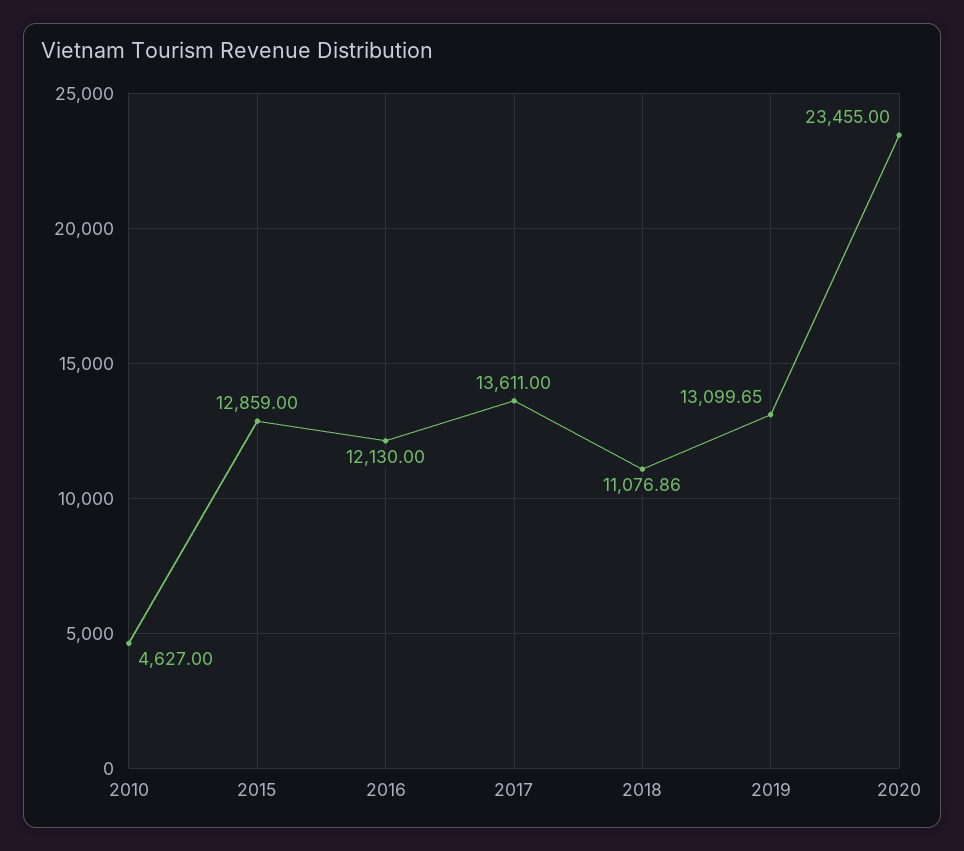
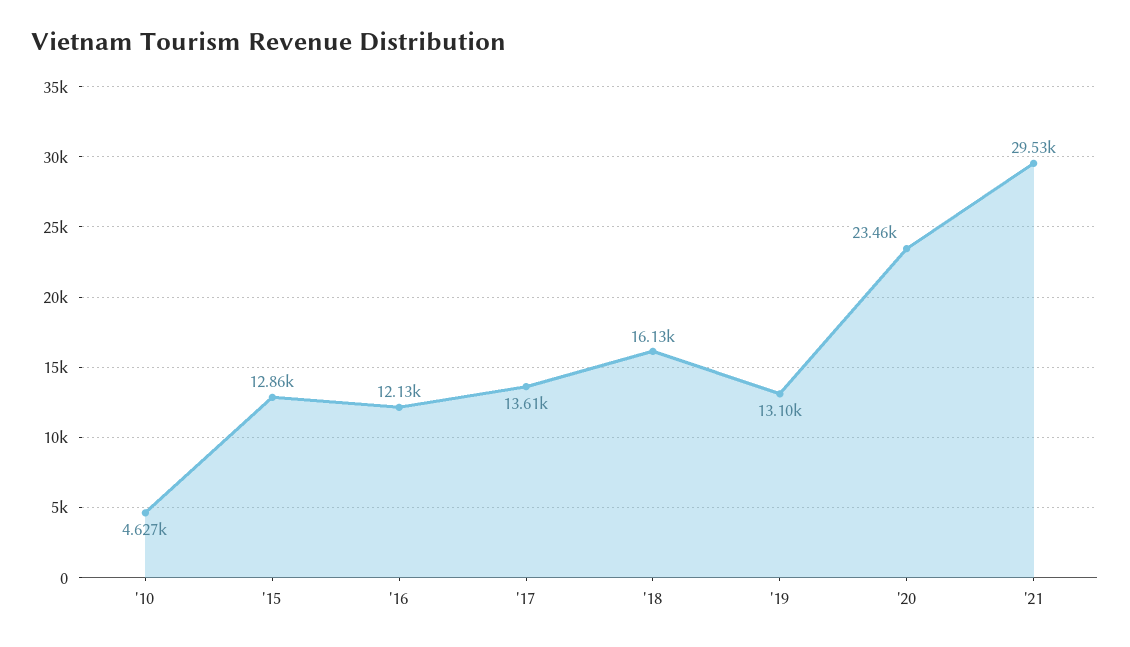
2018: 11076.86 -> 16130
'21: none -> 29530

